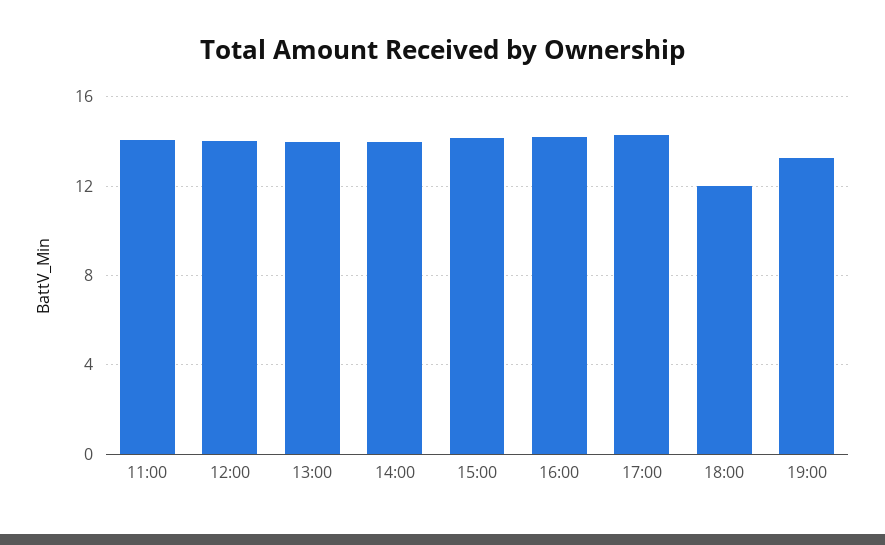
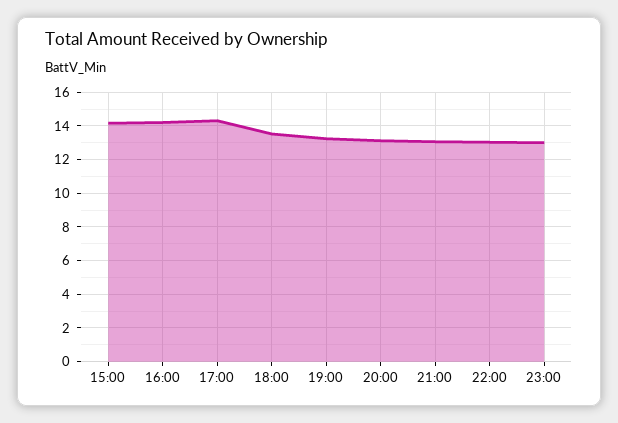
11:00: 14 -> none
12:00: 14 -> none
13:00: 14 -> none
14:00: 14 -> none
18:00: 12 -> 13.5
20:00: none -> 13
21:00: none -> 13
22:00: none -> 13
23:00: none -> 13

